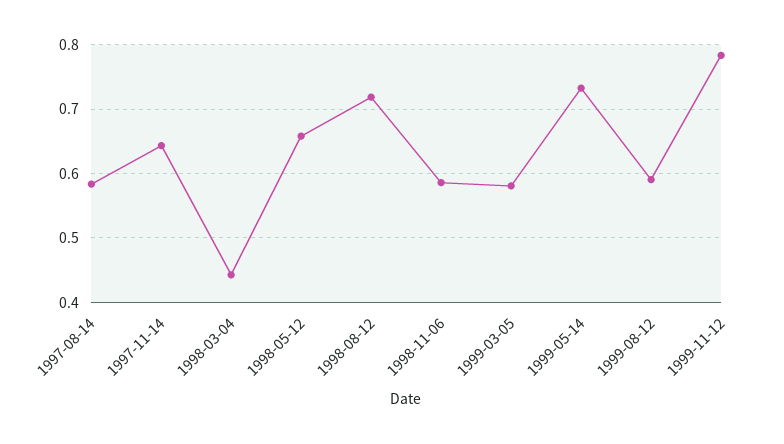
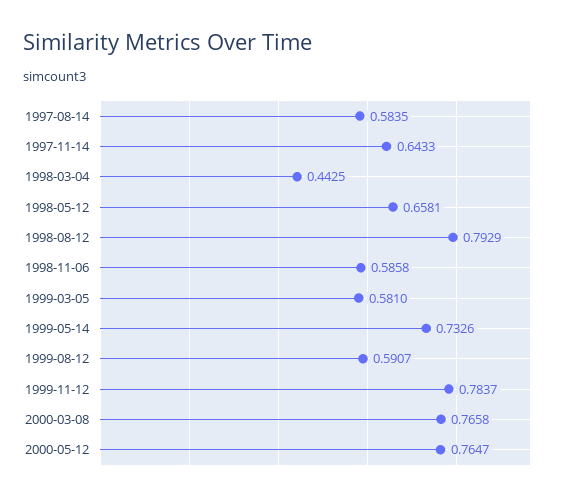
1998-08-12: 0.72 -> 0.7929
2000-03-08: none -> 0.7658
2000-05-12: none -> 0.7647

